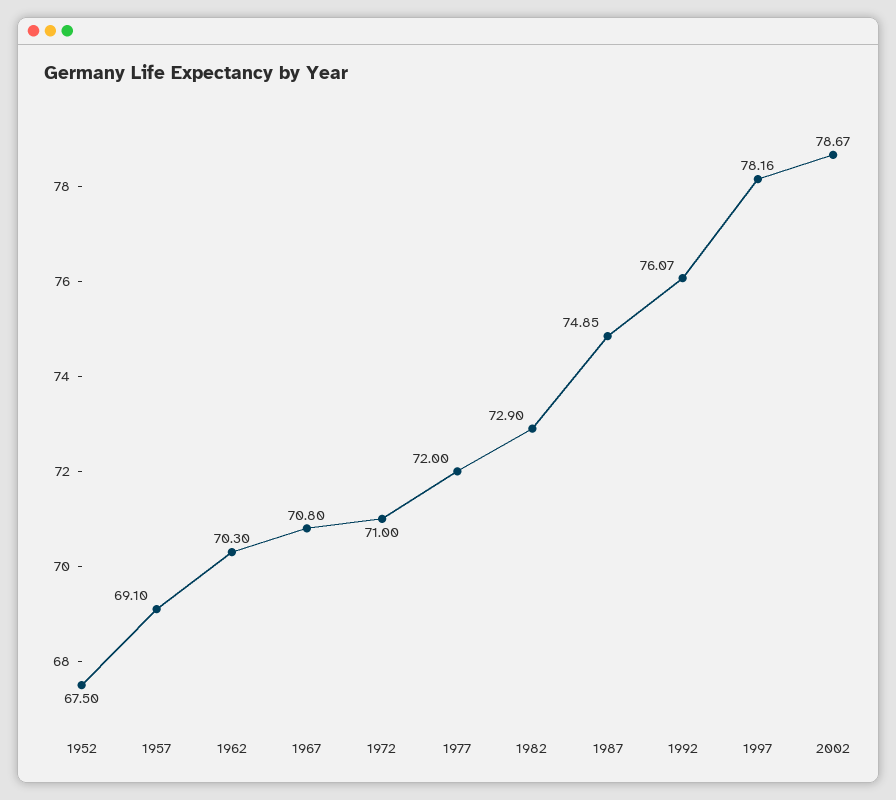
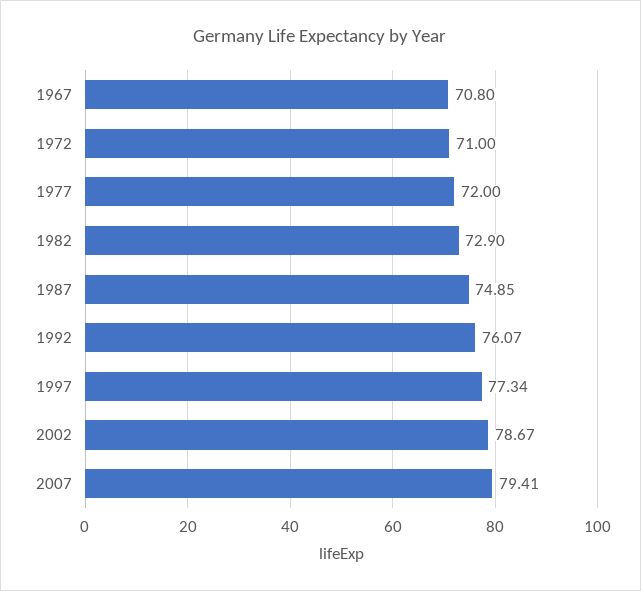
1952: 67.5 -> none
1957: 69.1 -> none
1962: 70.3 -> none
1997: 78.16 -> 77.34
2007: none -> 79.41

